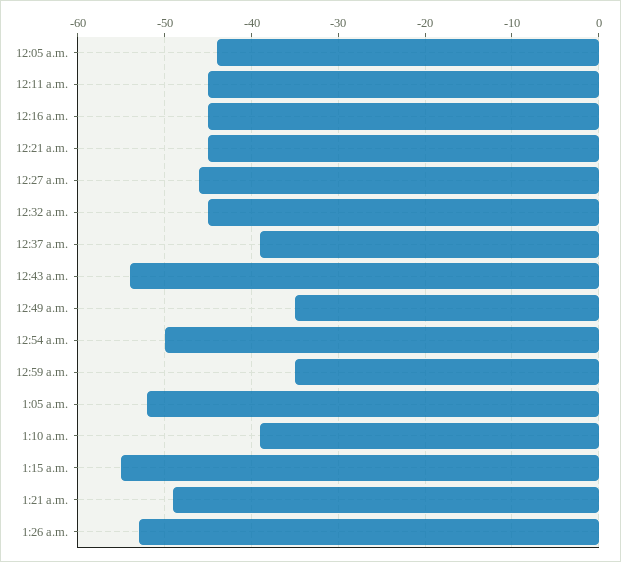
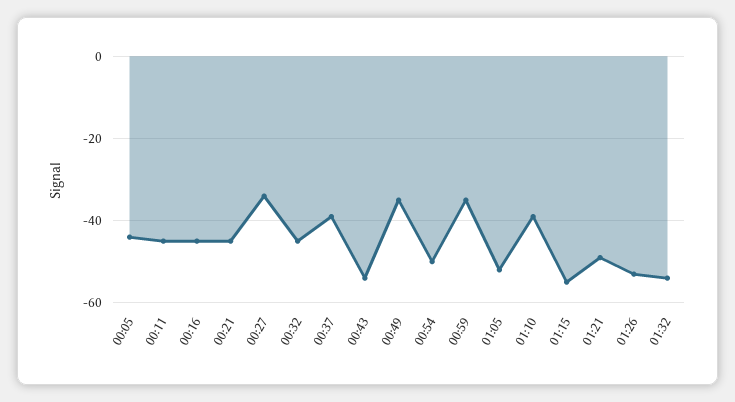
12:27 a.m.: -46 -> -35
01:32: none -> -55

